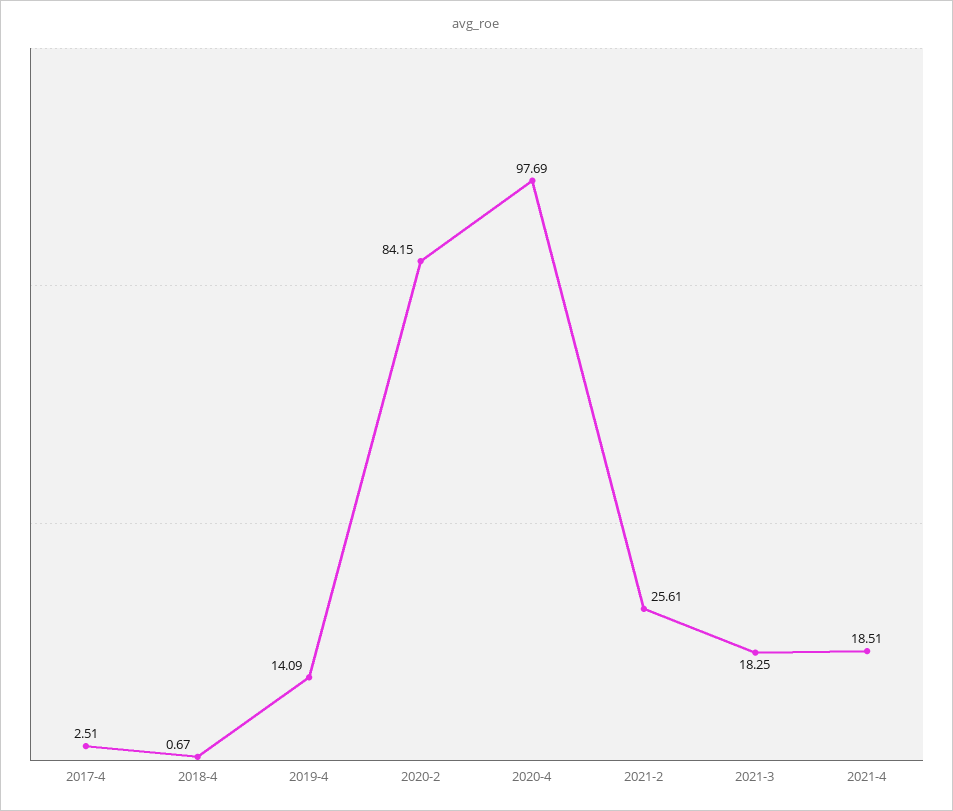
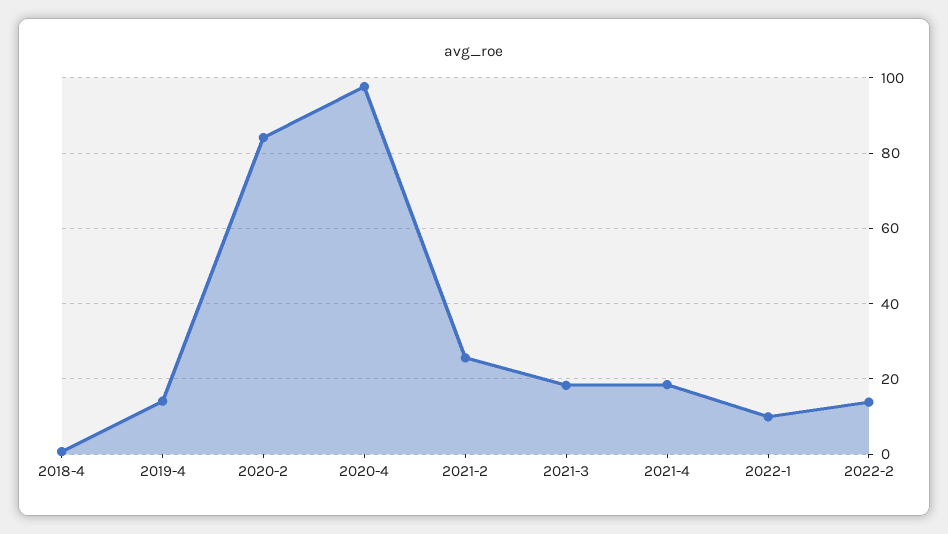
2017-4: 2.51 -> none
2022-1: none -> 10
2022-2: none -> 14

